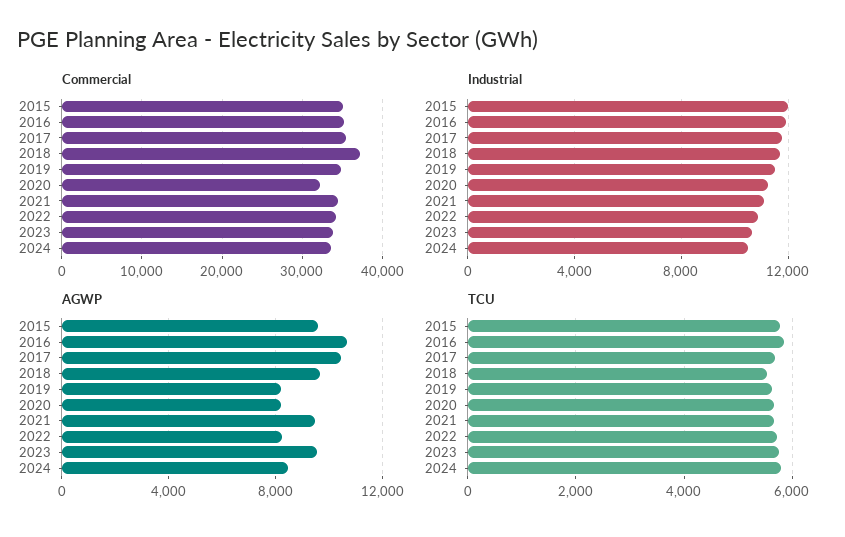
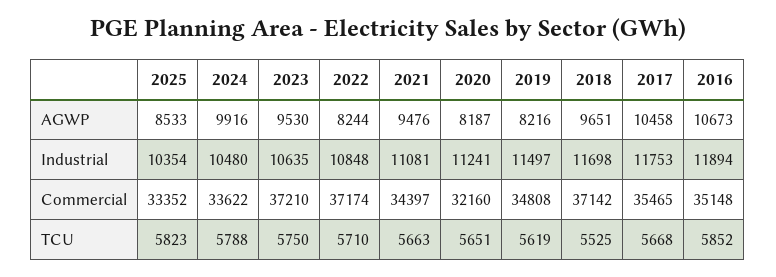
Commercial, 2015: 35000 -> none
Commercial, 2022: 34000 -> 37174
Commercial, 2023: 34000 -> 37210
Industrial, 2015: 12000 -> none
AGWP, 2015: 9500 -> none
AGWP, 2024: 8500 -> 9916
TCU, 2015: 5800 -> none
AGWP, 2025: none -> 8533
Industrial, 2025: none -> 10354
Commercial, 2025: none -> 33352
TCU, 2025: none -> 5823

